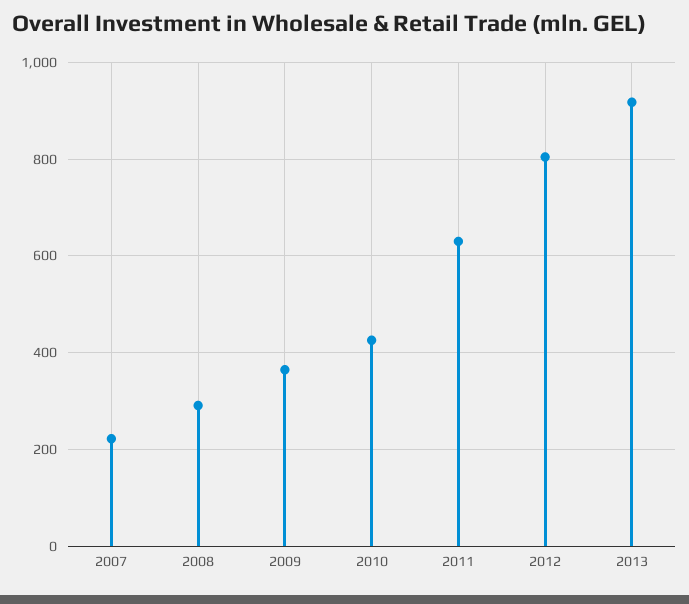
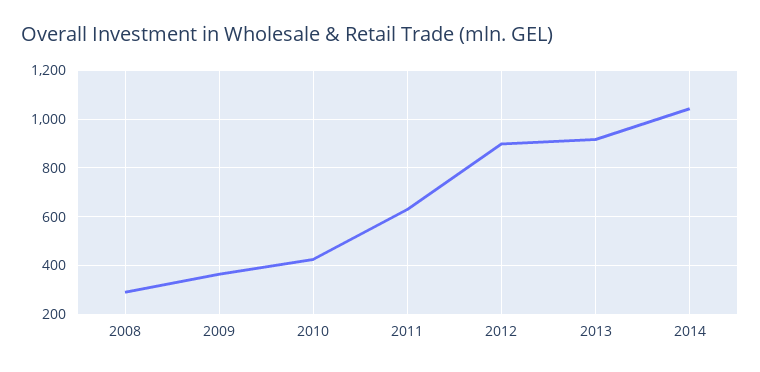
2007: 220 -> none
2012: 800 -> 900
2014: none -> 1050

